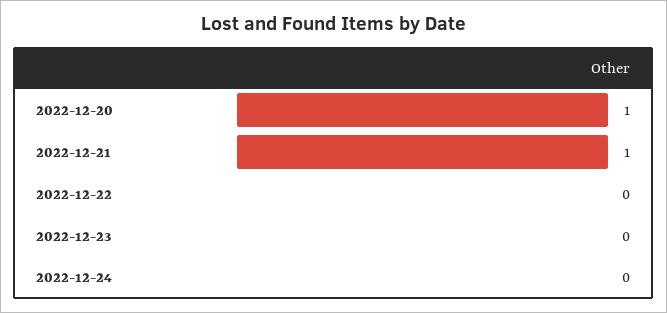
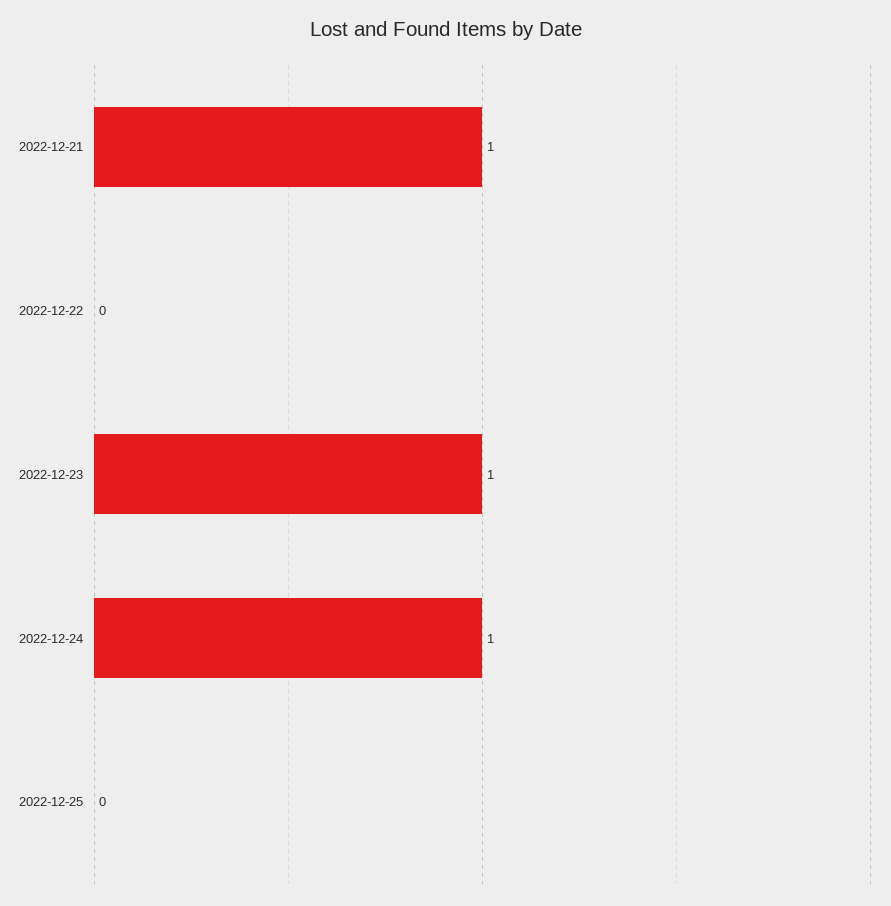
2022-12-20: 1 -> none
2022-12-23: 0 -> 1
2022-12-24: 0 -> 1
2022-12-25: none -> 0

